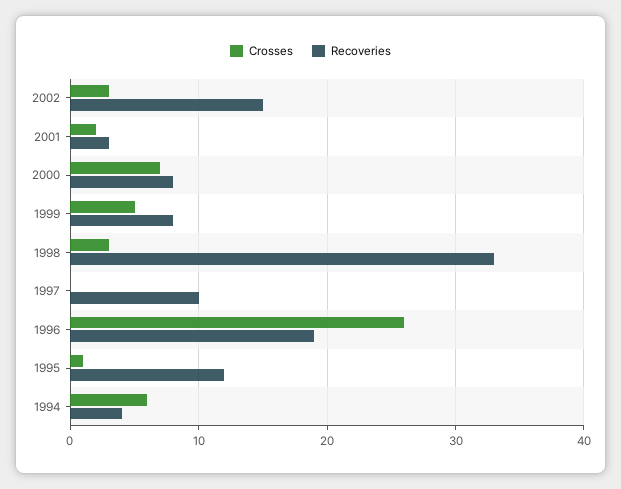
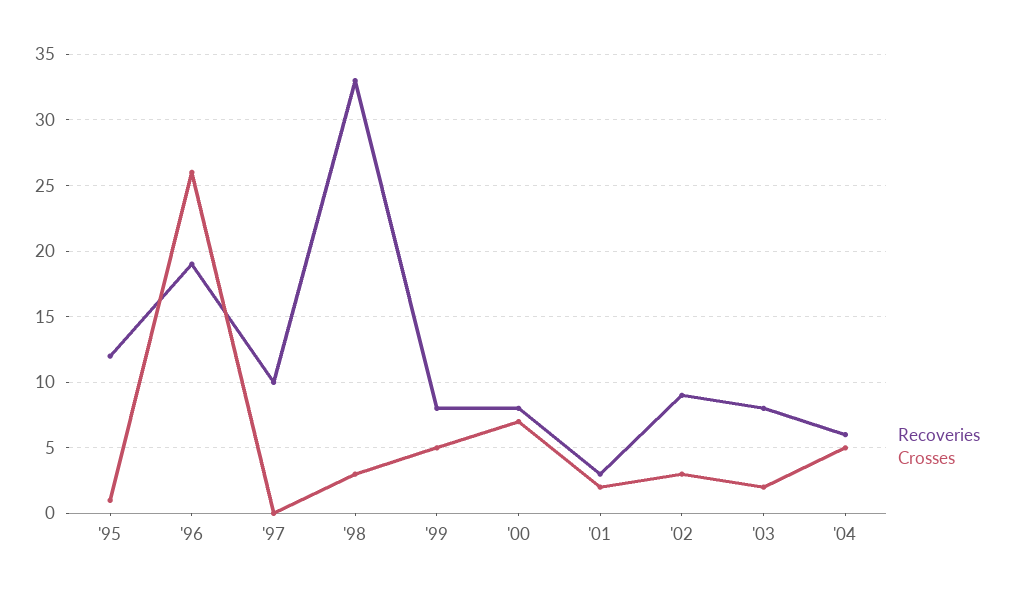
Recoveries, 2002: 15 -> 9
Crosses, 1994: 6 -> none
Recoveries, 1994: 4 -> none
Recoveries, '03: none -> 8
Crosses, '03: none -> 2
Recoveries, '04: none -> 6
Crosses, '04: none -> 5

